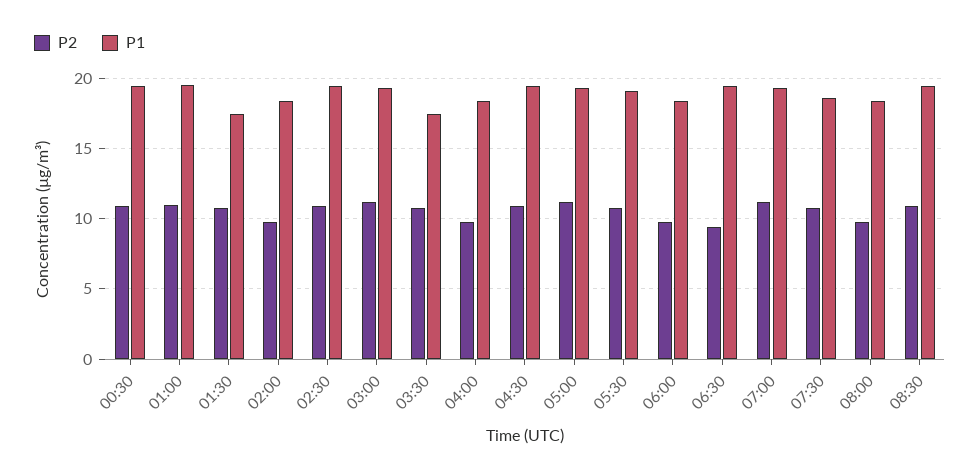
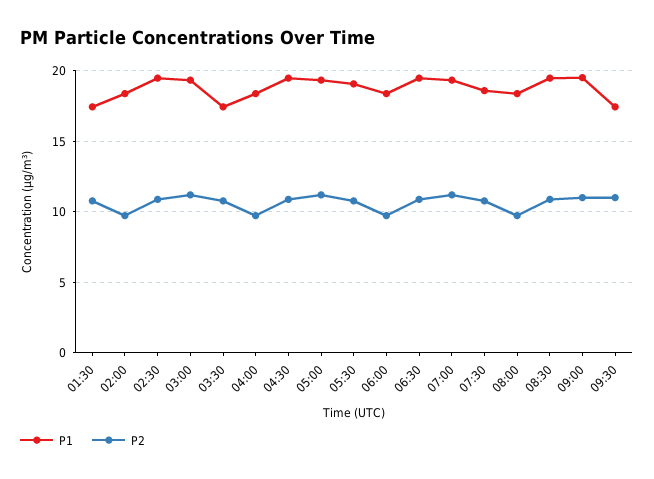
P2, 00:30: 11 -> none
P1, 00:30: 19.5 -> none
P2, 01:00: 11 -> none
P1, 01:00: 19.5 -> none
P2, 06:30: 9.5 -> 11
P1, 09:00: none -> 19.5
P2, 09:00: none -> 11
P1, 09:30: none -> 17.5
P2, 09:30: none -> 11

